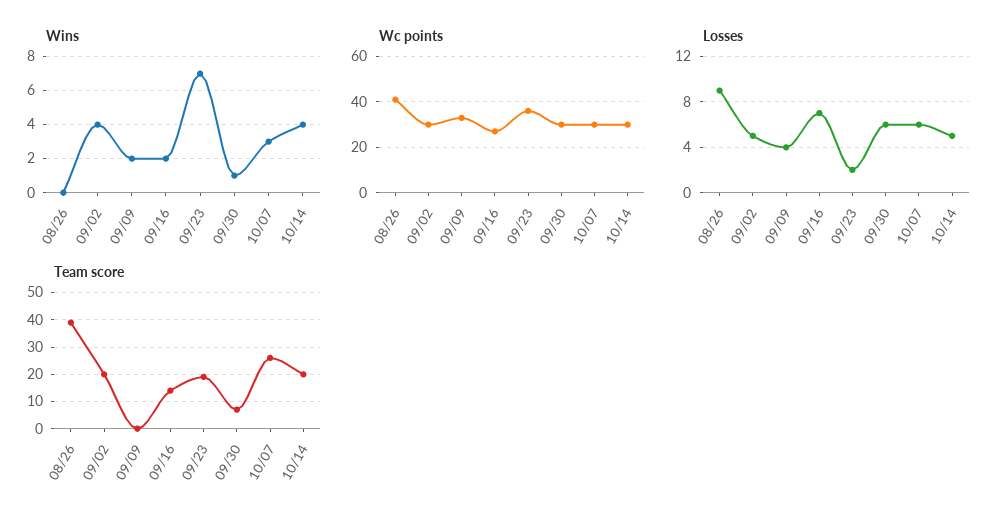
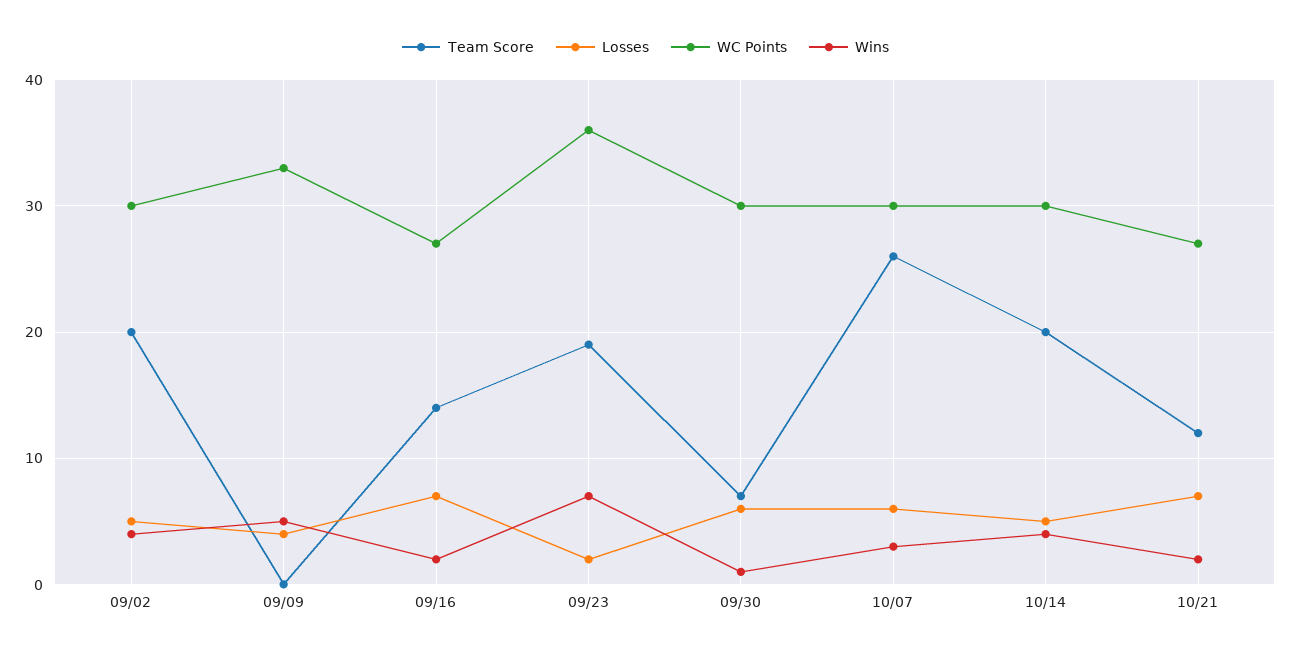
Wins, 08/26: 0 -> none
Wins, 09/09: 2 -> 5
Wc points, 08/26: 40 -> none
Losses, 08/26: 9 -> none
Team score, 08/26: 40 -> none
Team score, 10/21: none -> 12
Losses, 10/21: none -> 7
Wc points, 10/21: none -> 27
Wins, 10/21: none -> 2

